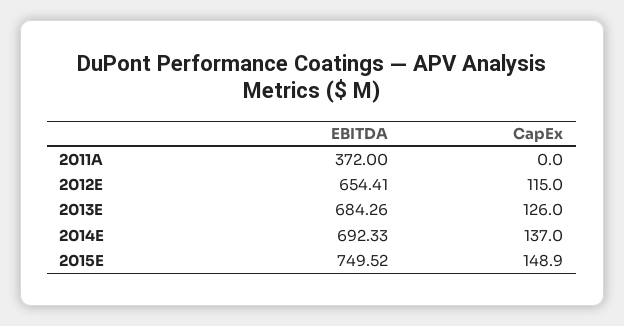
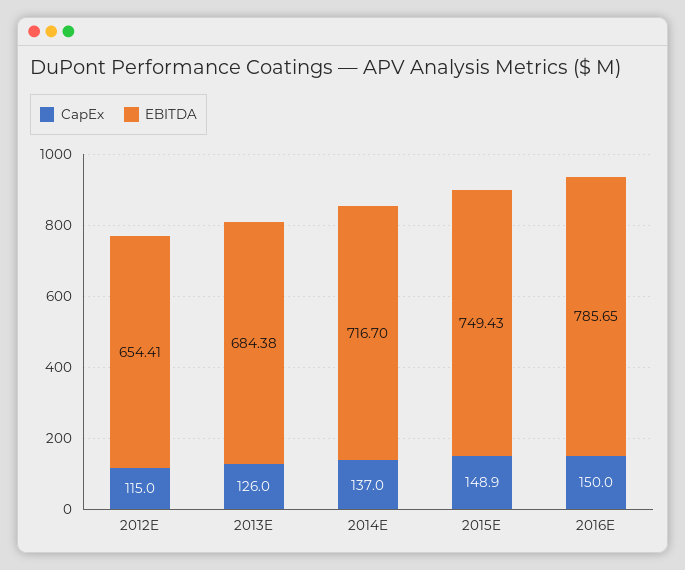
EBITDA, 2011A: 372 -> none
CapEx, 2011A: 0 -> none
EBITDA, 2013E: 684.26 -> 684.38
EBITDA, 2014E: 692.33 -> 716.7
EBITDA, 2015E: 749.52 -> 749.43
CapEx, 2016E: none -> 150
EBITDA, 2016E: none -> 785.65

